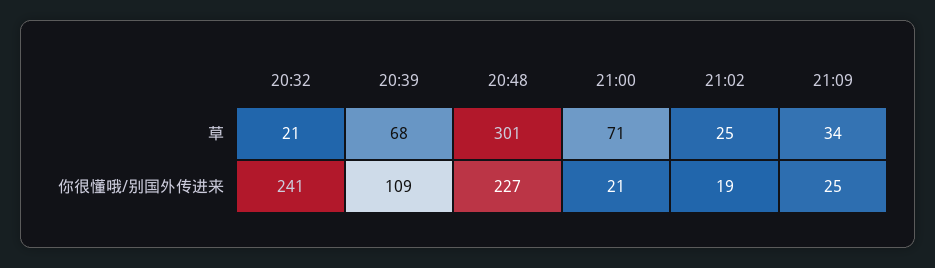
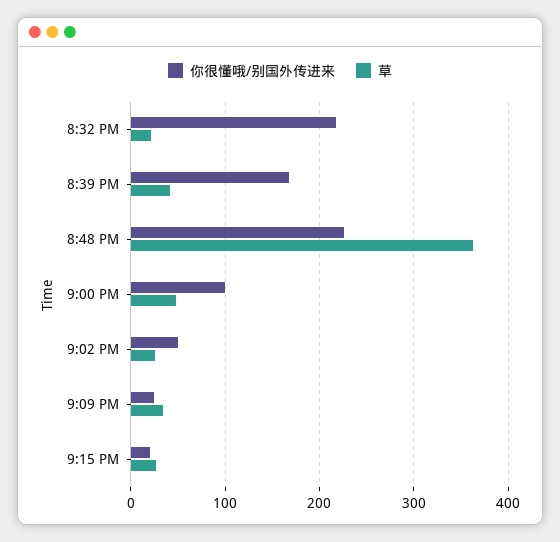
草, 20:39: 68 -> 40
草, 20:48: 301 -> 360
草, 21:00: 71 -> 50
你很懂哦/别国外传进来, 20:32: 241 -> 220
你很懂哦/别国外传进来, 20:39: 109 -> 170
你很懂哦/别国外传进来, 21:00: 21 -> 100
你很懂哦/别国外传进来, 21:02: 19 -> 50
你很懂哦/别国外传进来, 9:15 PM: none -> 20
草, 9:15 PM: none -> 30

